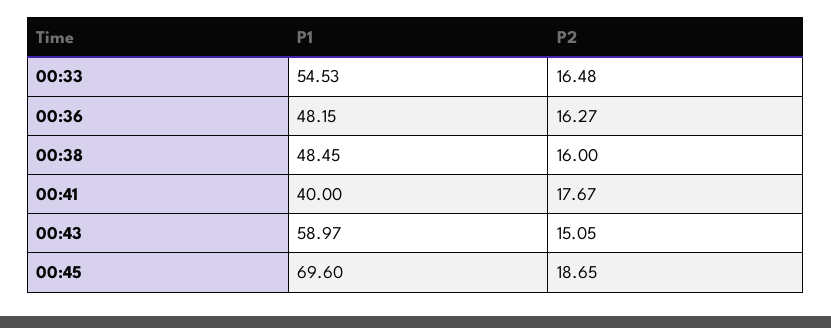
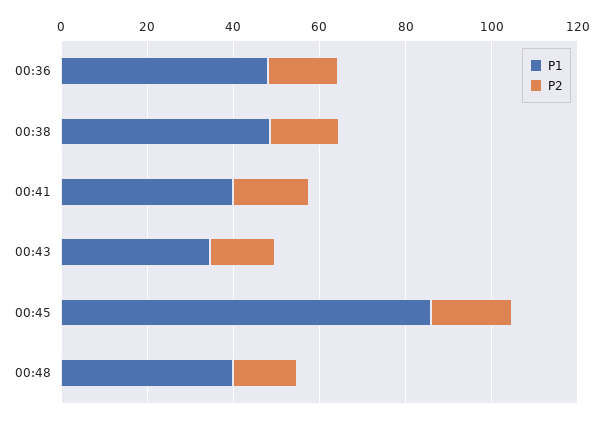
P1, 00:33: 54.53 -> none
P2, 00:33: 16.48 -> none
P1, 00:43: 58.97 -> 35
P1, 00:45: 69.6 -> 85
P1, 00:48: none -> 40
P2, 00:48: none -> 15

